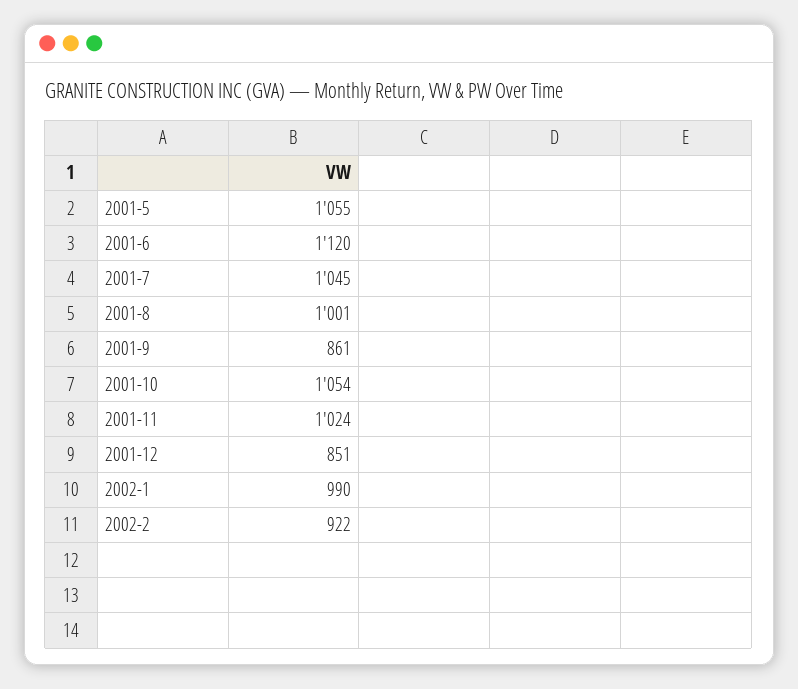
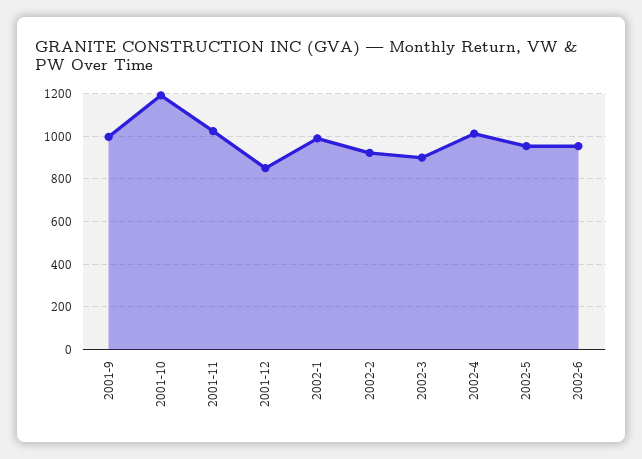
2001-5: 1055 -> none
2001-6: 1120 -> none
2001-7: 1045 -> none
2001-8: 1001 -> none
2001-9: 861 -> 1000
2001-10: 1054 -> 1200
2002-3: none -> 900
2002-4: none -> 1000
2002-5: none -> 950
2002-6: none -> 950

